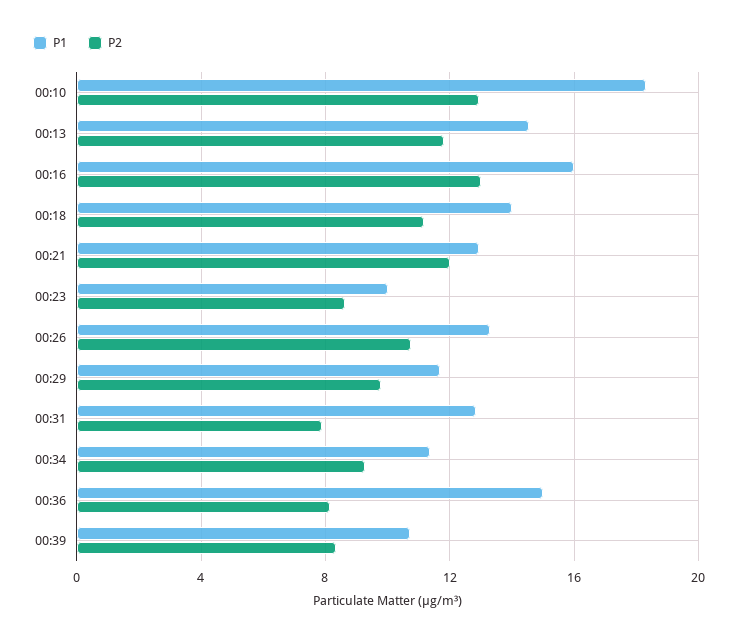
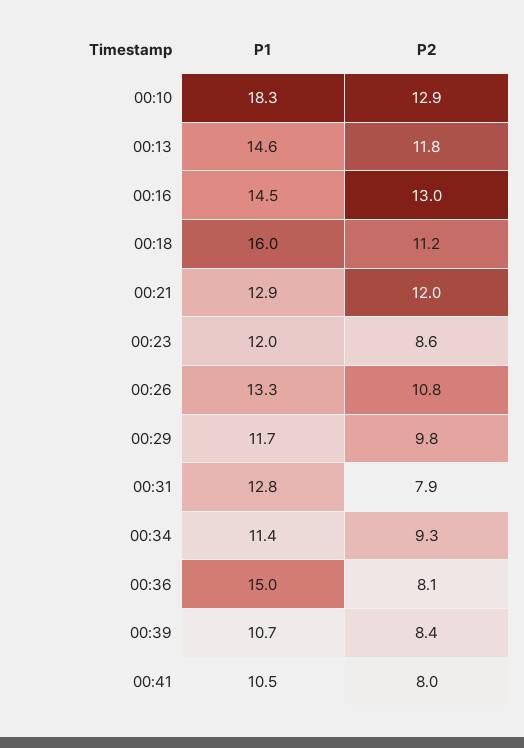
P1, 00:16: 16 -> 14.5
P1, 00:18: 14 -> 16
P1, 00:23: 10 -> 12
P1, 00:41: none -> 10.5
P2, 00:41: none -> 8

